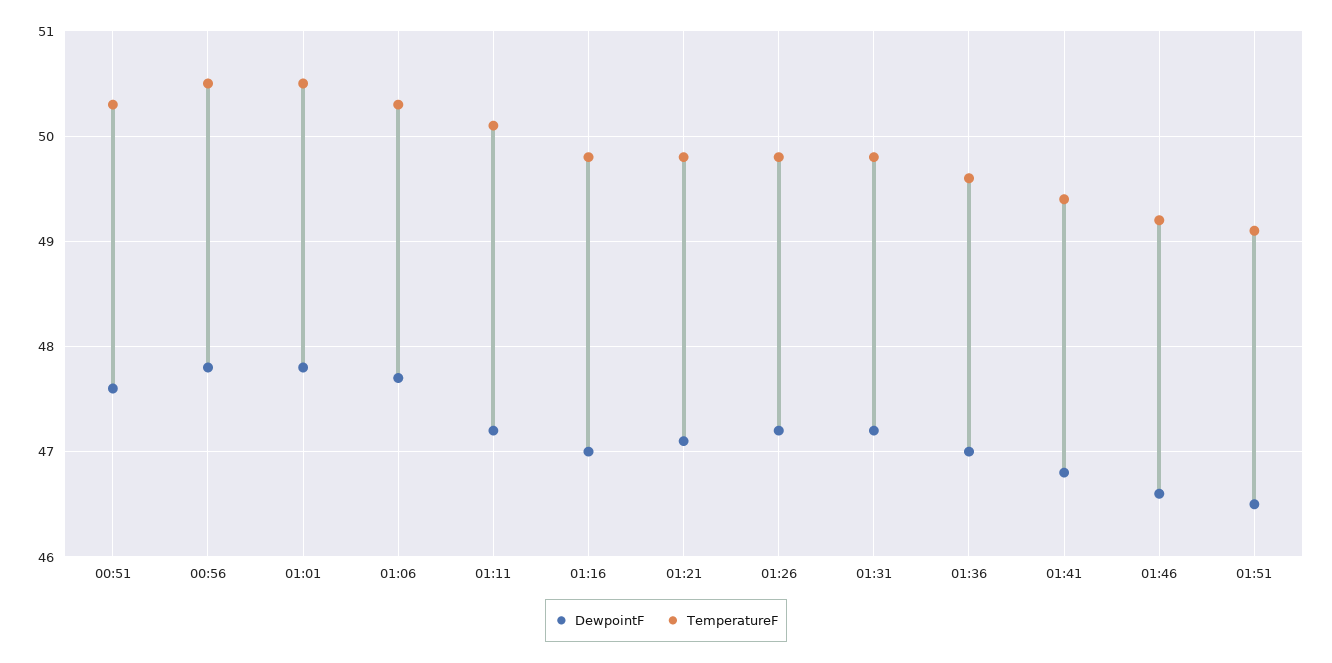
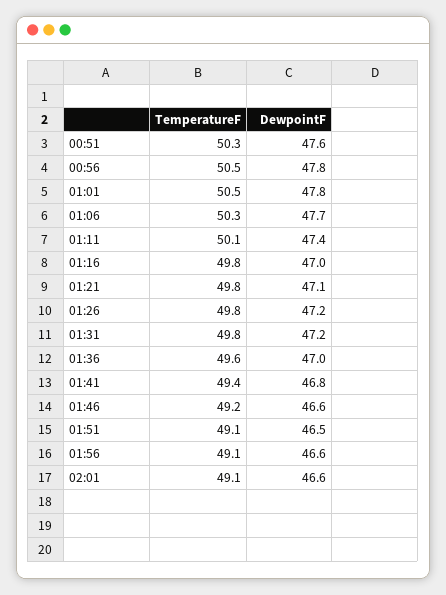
DewpointF, 01:11: 47.2 -> 47.4
TemperatureF, 01:56: none -> 49.1
DewpointF, 01:56: none -> 46.6
TemperatureF, 02:01: none -> 49.1
DewpointF, 02:01: none -> 46.6

